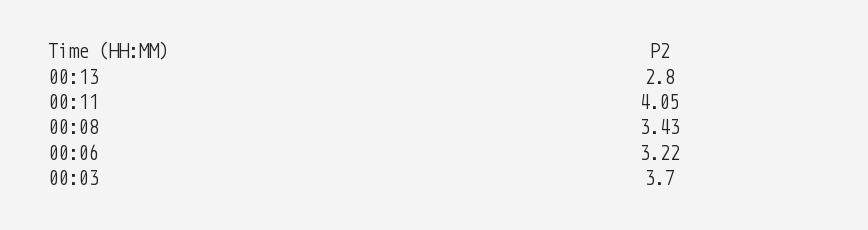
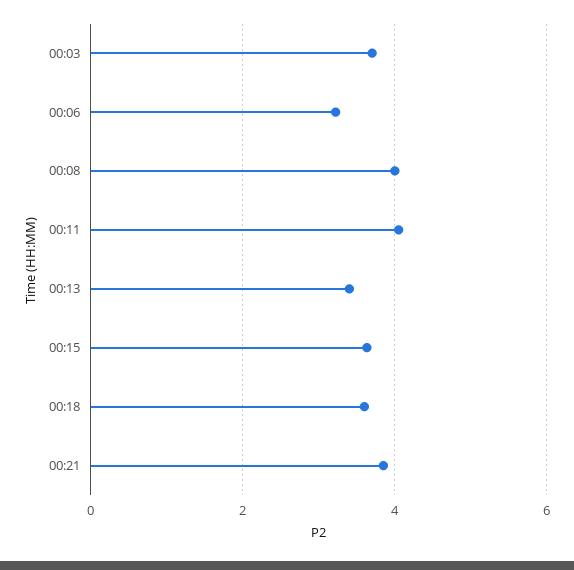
00:13: 2.8 -> 3.4
00:08: 3.43 -> 4
00:15: none -> 3.6
00:18: none -> 3.6
00:21: none -> 3.8

